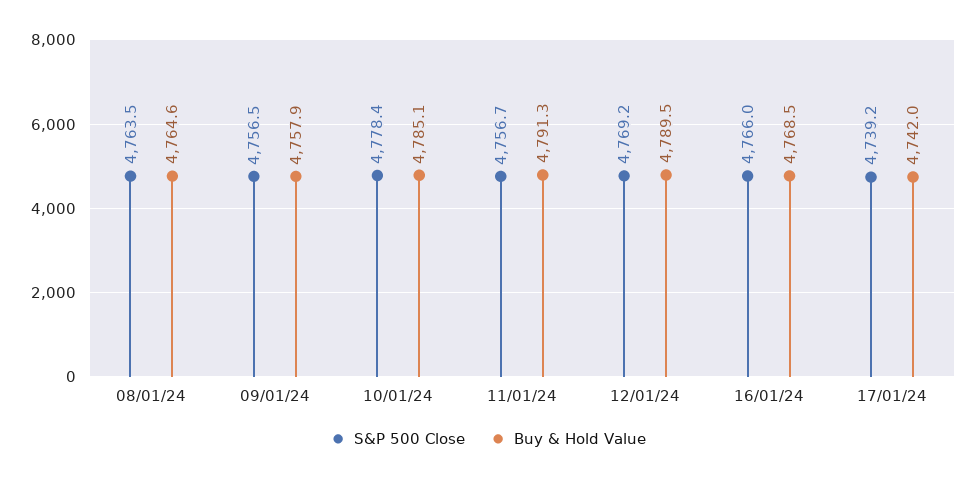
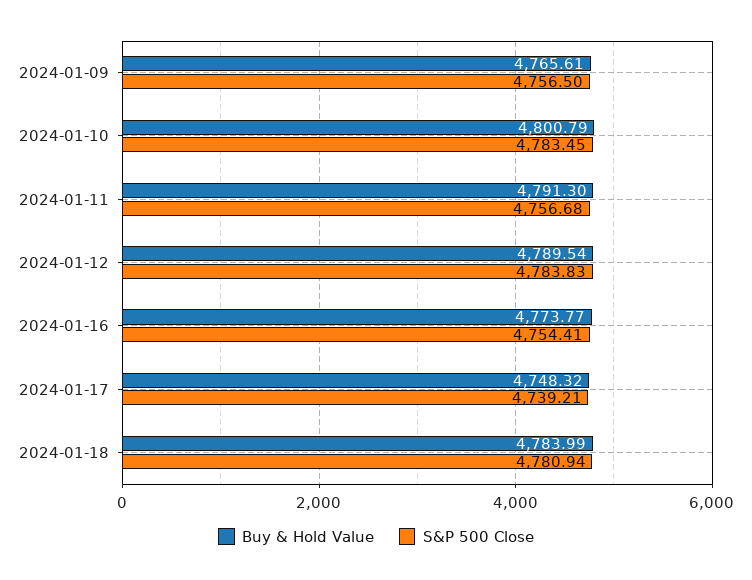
S&P 500 Close, 08/01/24: 4763.5 -> none
Buy & Hold Value, 08/01/24: 4764.6 -> none
Buy & Hold Value, 09/01/24: 4757.9 -> 4765.61
S&P 500 Close, 10/01/24: 4778.4 -> 4783.45
Buy & Hold Value, 10/01/24: 4785.1 -> 4800.79
S&P 500 Close, 12/01/24: 4769.2 -> 4783.83
S&P 500 Close, 16/01/24: 4766 -> 4754.41
Buy & Hold Value, 16/01/24: 4768.5 -> 4773.77
Buy & Hold Value, 17/01/24: 4742 -> 4748.32
Buy & Hold Value, 2024-01-18: none -> 4783.99
S&P 500 Close, 2024-01-18: none -> 4780.94

